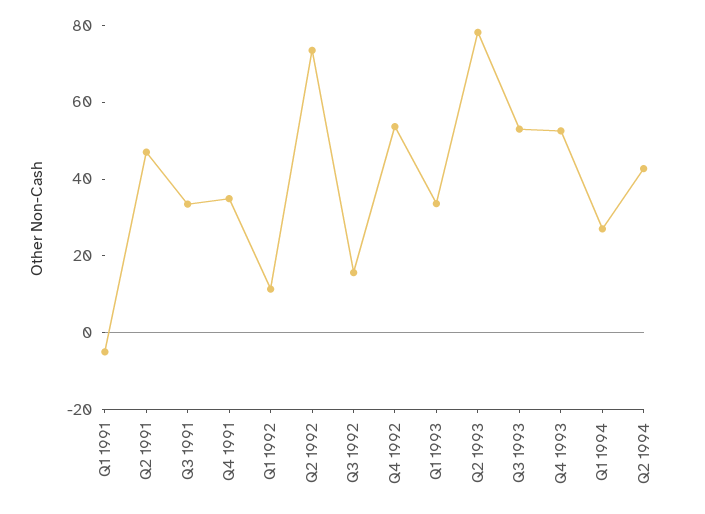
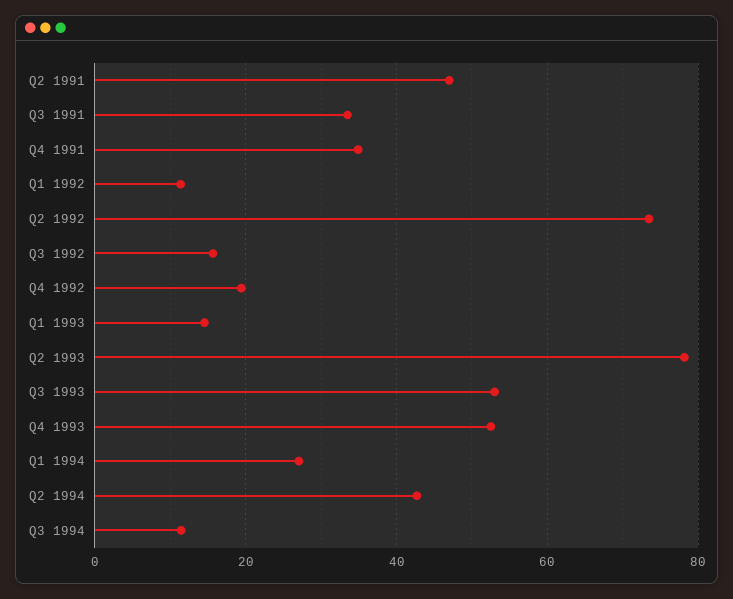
Q1 1991: -5 -> none
Q4 1992: 55 -> 20
Q1 1993: 35 -> 14
Q3 1994: none -> 12

